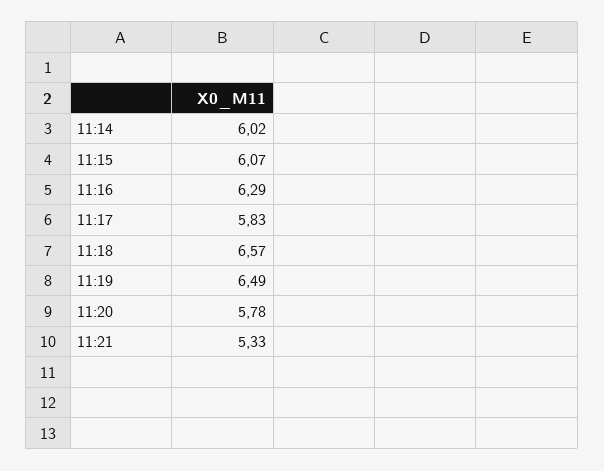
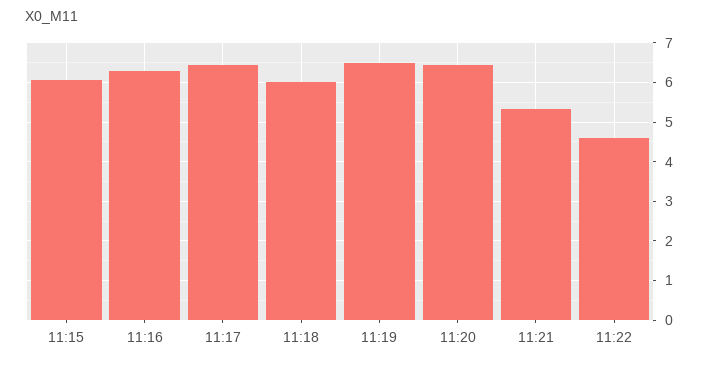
11:14: 6.02 -> none
11:17: 5.83 -> 6.4
11:18: 6.57 -> 6
11:20: 5.78 -> 6.4
11:22: none -> 4.6

